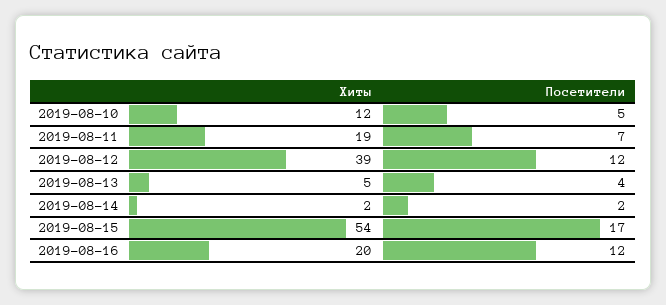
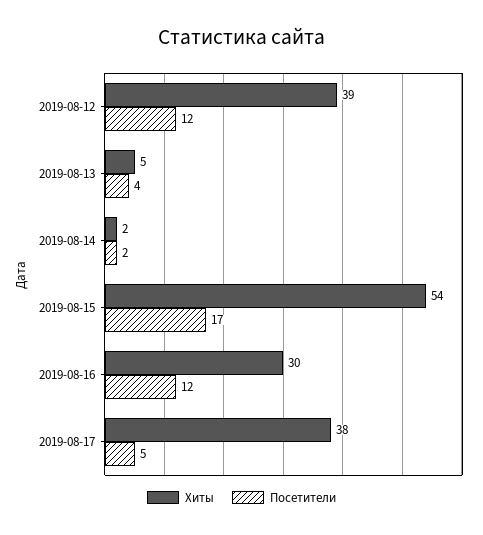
Хиты, 2019-08-10: 12 -> none
Посетители, 2019-08-10: 5 -> none
Хиты, 2019-08-11: 19 -> none
Посетители, 2019-08-11: 7 -> none
Хиты, 2019-08-16: 20 -> 30
Хиты, 2019-08-17: none -> 38
Посетители, 2019-08-17: none -> 5

